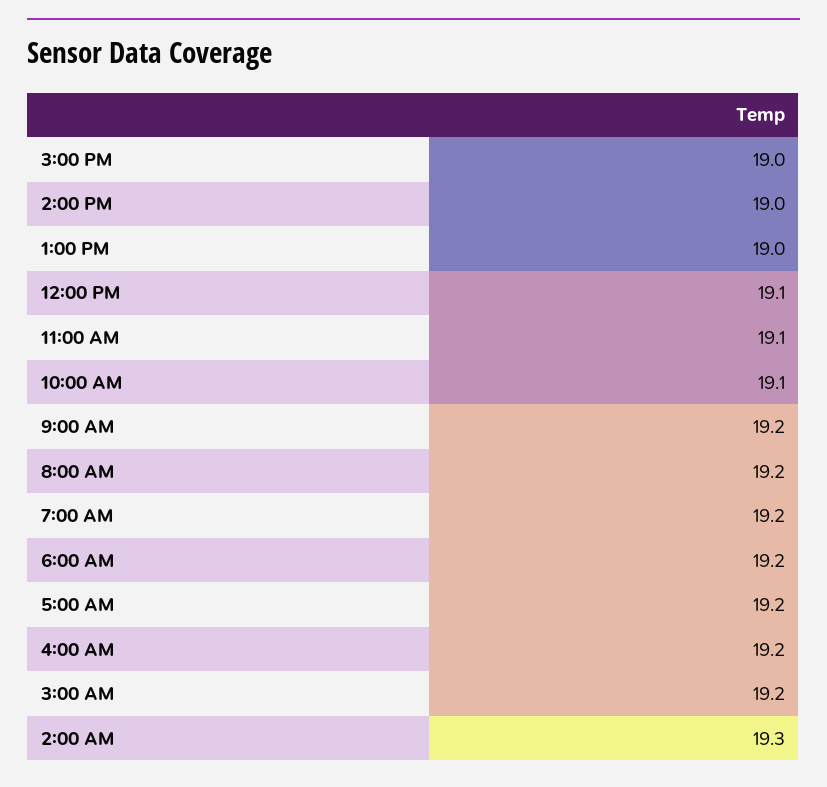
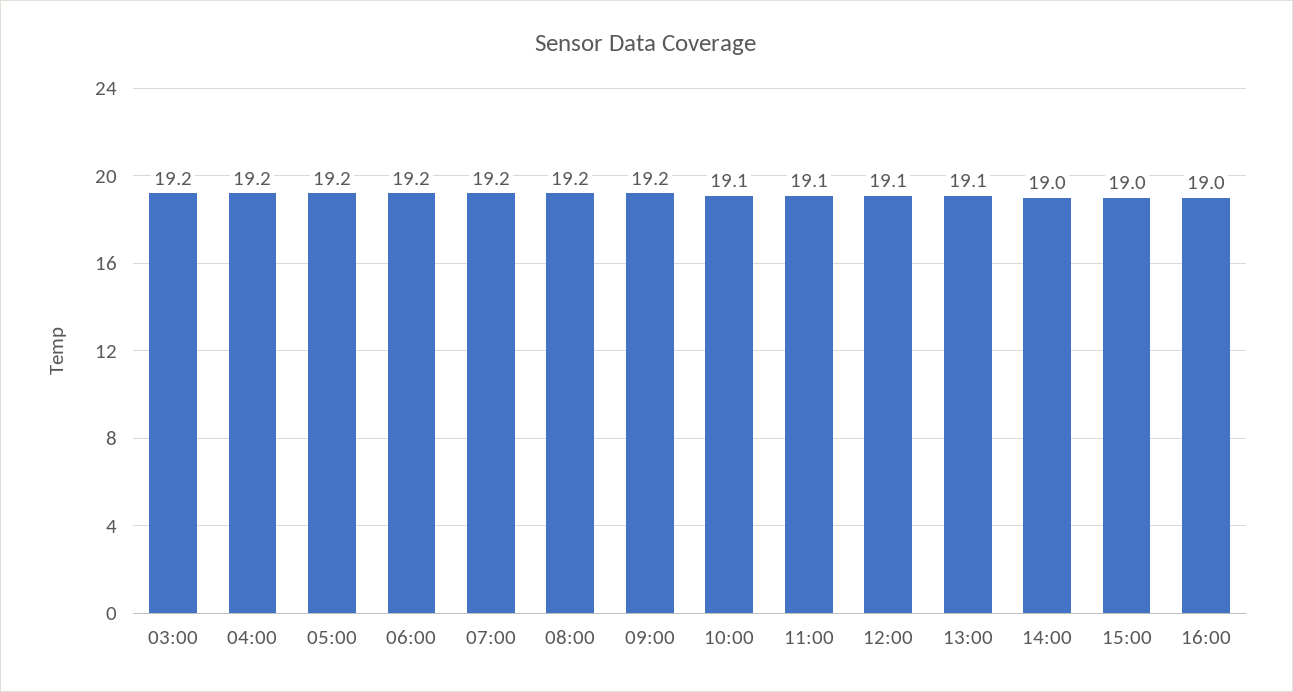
1:00 PM: 19 -> 19.1
2:00 AM: 19.3 -> none
16:00: none -> 19

